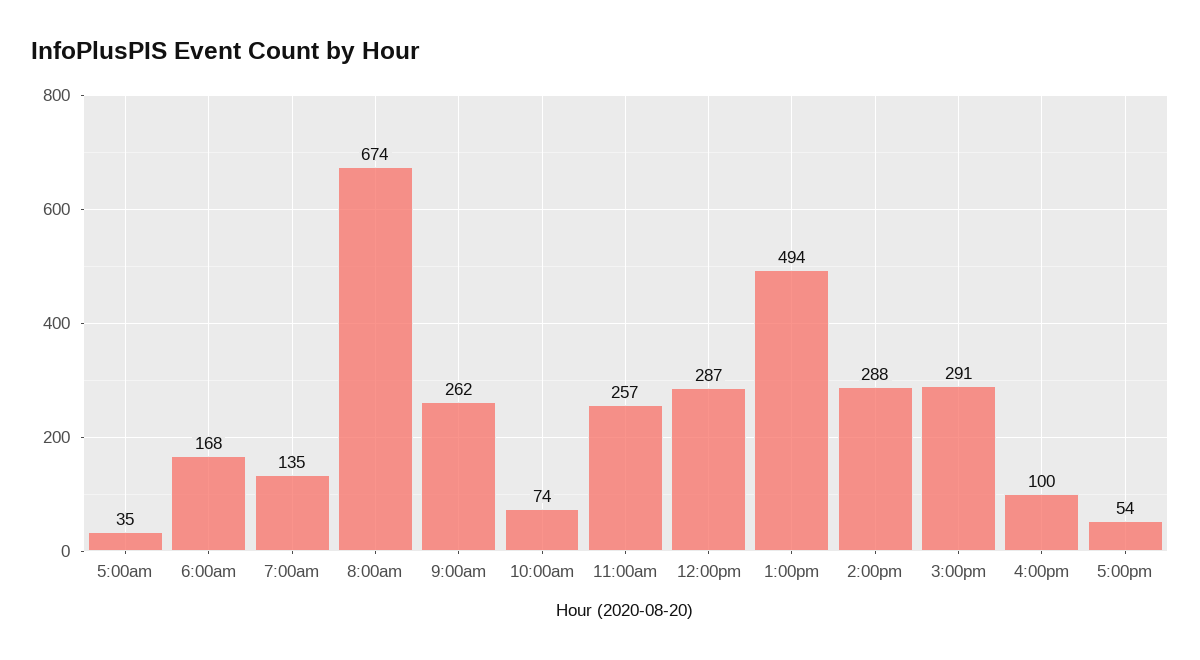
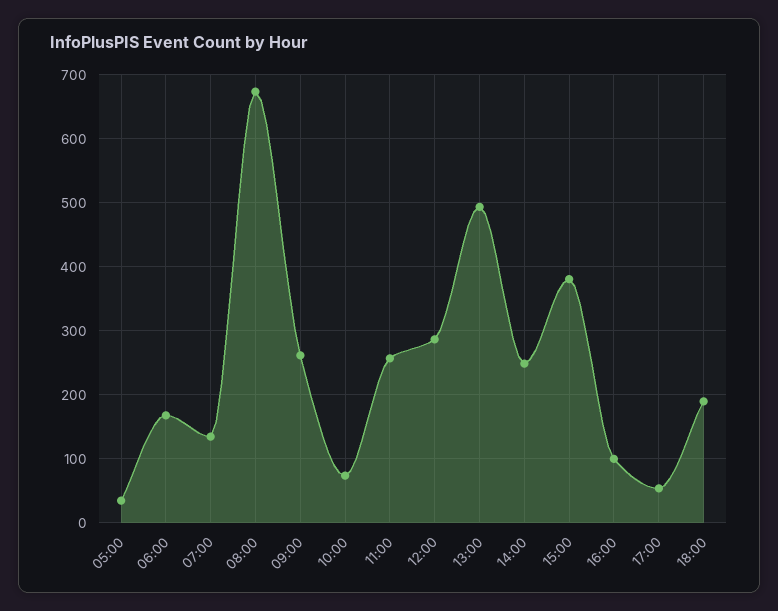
2:00pm: 288 -> 250
3:00pm: 291 -> 380
18:00: none -> 190

